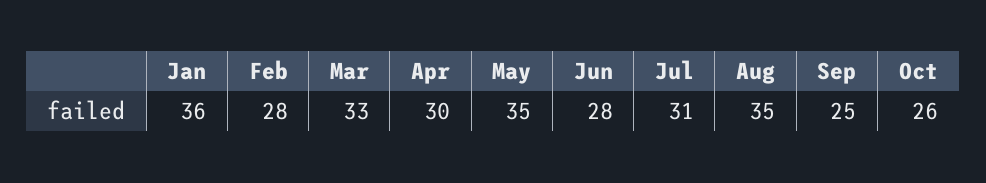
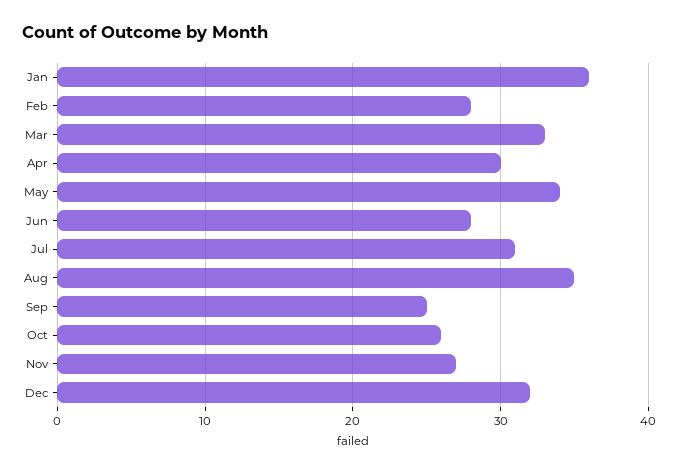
May: 35 -> 34
Nov: none -> 27
Dec: none -> 32

